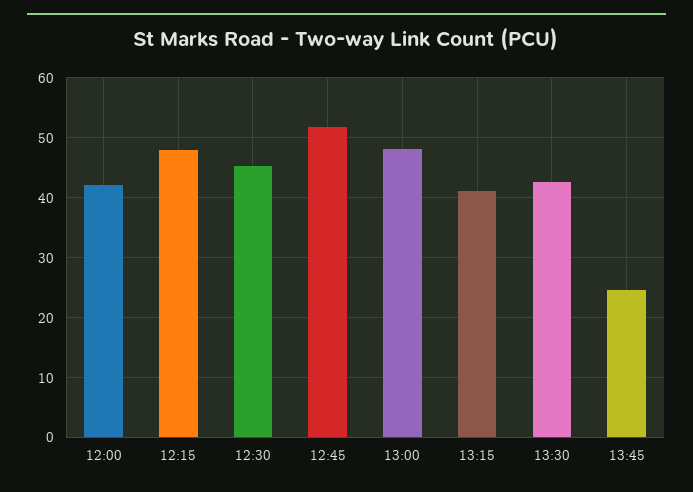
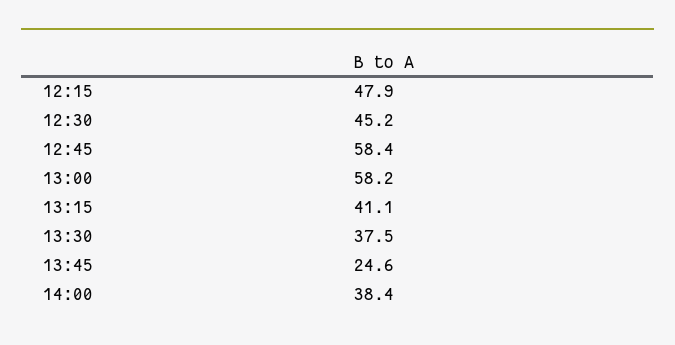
12:00: 42 -> none
12:45: 52 -> 58.4
13:00: 48 -> 58.2
13:30: 42 -> 37.5
14:00: none -> 38.4

